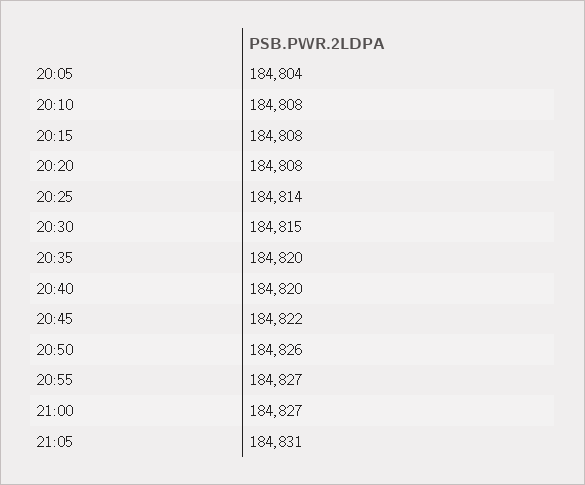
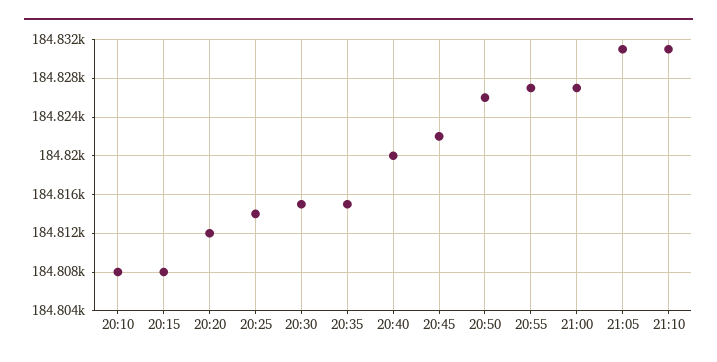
20:05: 184804 -> none
20:20: 184808 -> 184812
20:35: 184820 -> 184815
21:10: none -> 184831

